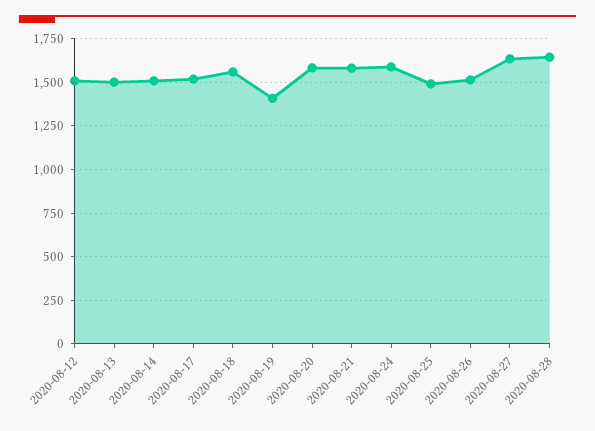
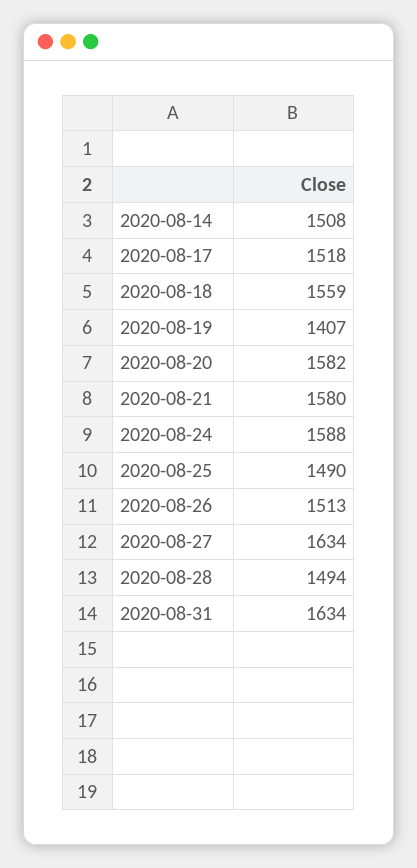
2020-08-12: 1500 -> none
2020-08-13: 1500 -> none
2020-08-28: 1650 -> 1494
2020-08-31: none -> 1634

